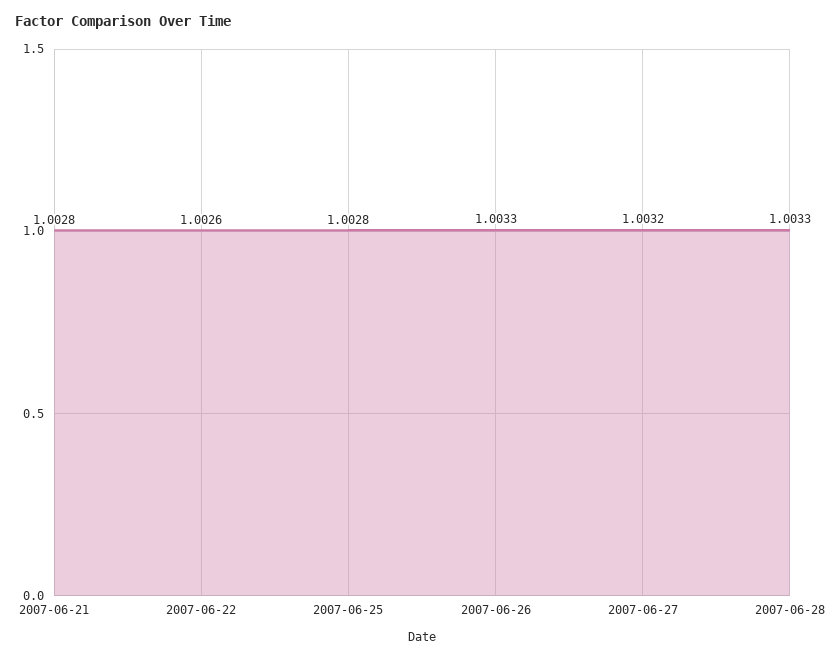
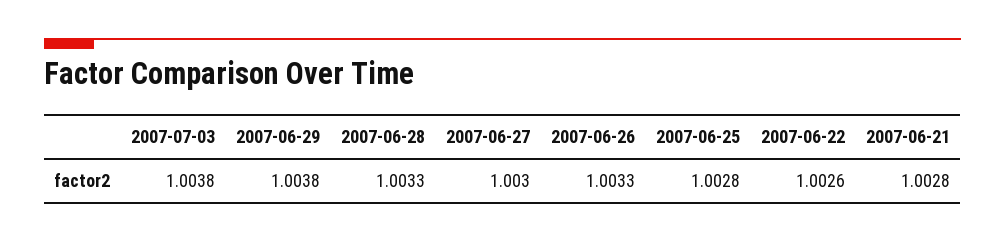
2007-06-27: 1.0032 -> 1.003
2007-07-03: none -> 1.0038
2007-06-29: none -> 1.0038

